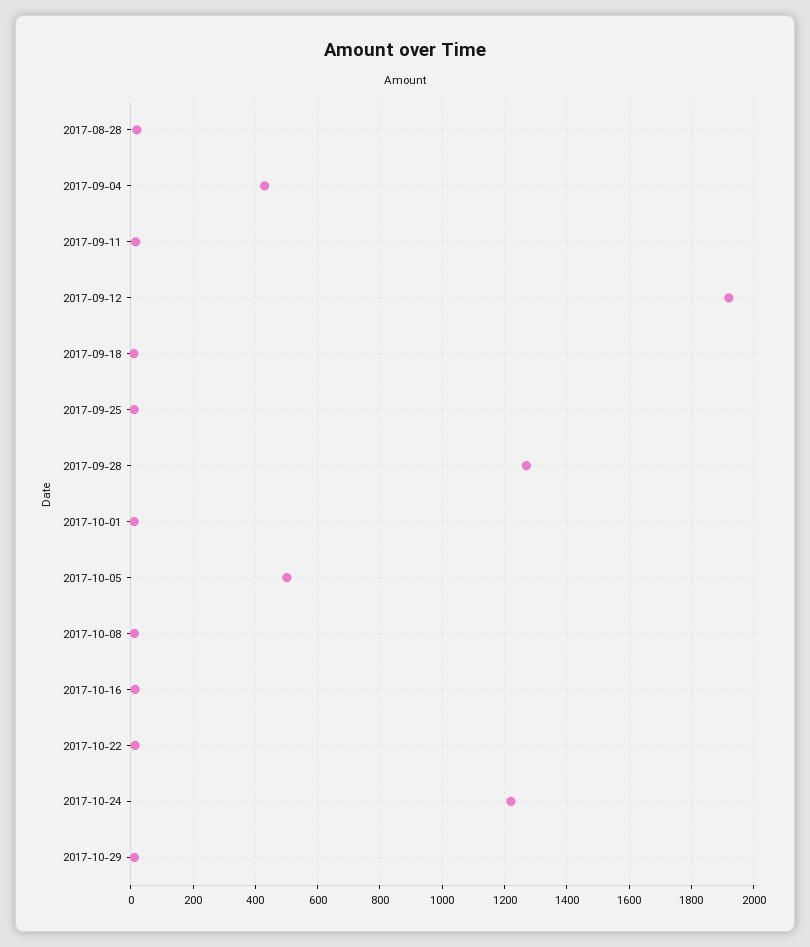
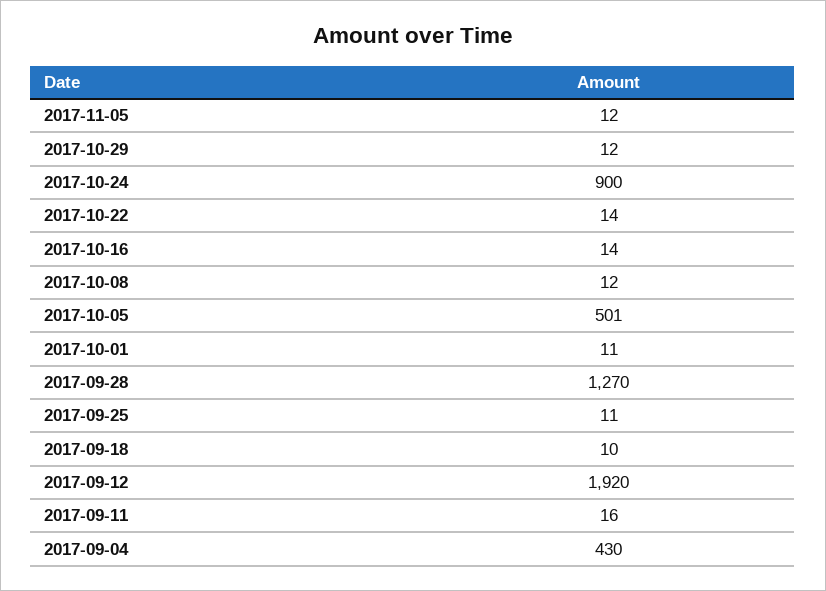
2017-08-28: 20 -> none
2017-10-24: 1220 -> 900
2017-11-05: none -> 12

